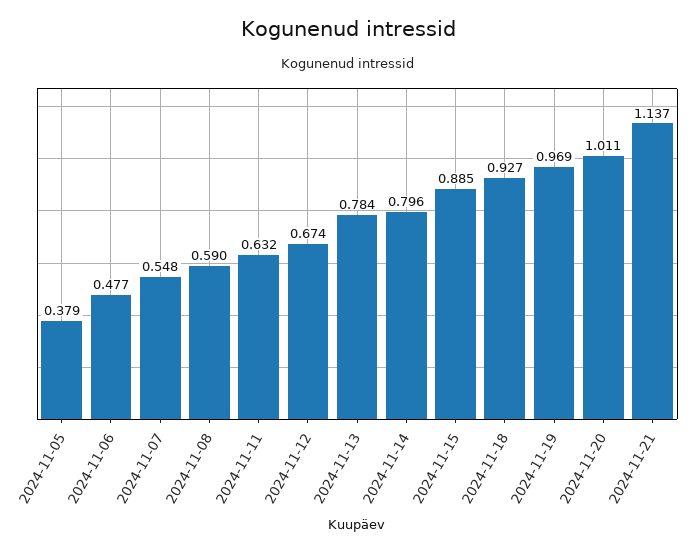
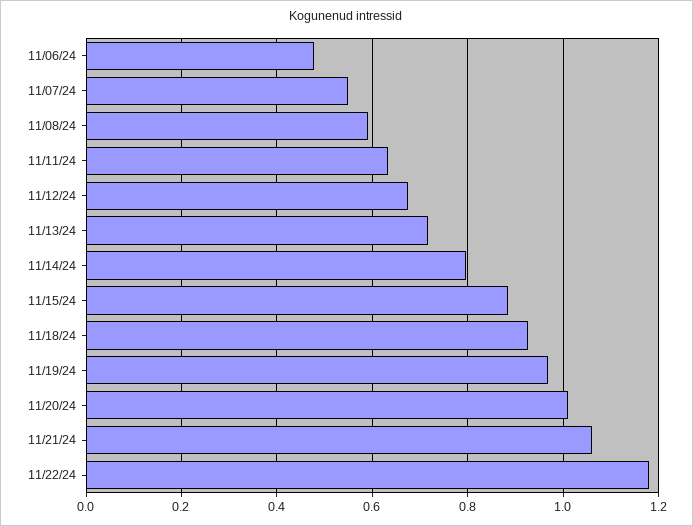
2024-11-05: 0.379 -> none
2024-11-13: 0.784 -> 0.72
2024-11-21: 1.137 -> 1.06
11/22/24: none -> 1.18

